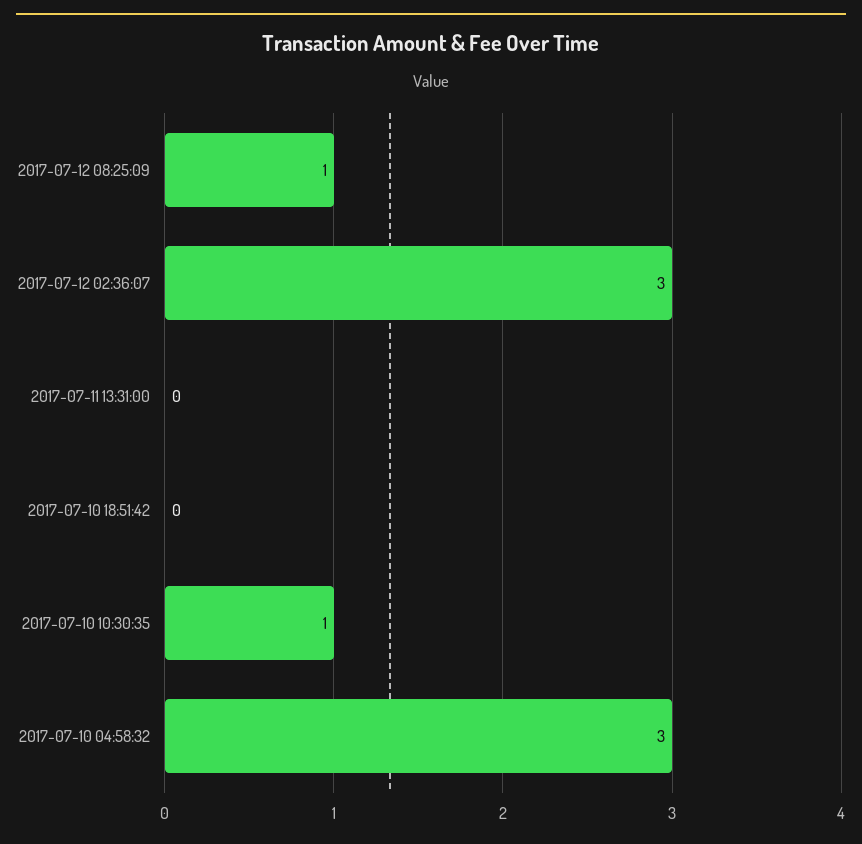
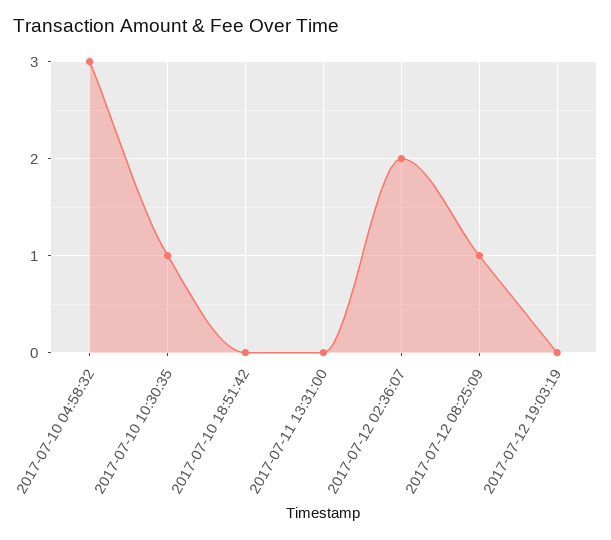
2017-07-12 02:36:07: 3 -> 2
2017-07-12 19:03:19: none -> 0

